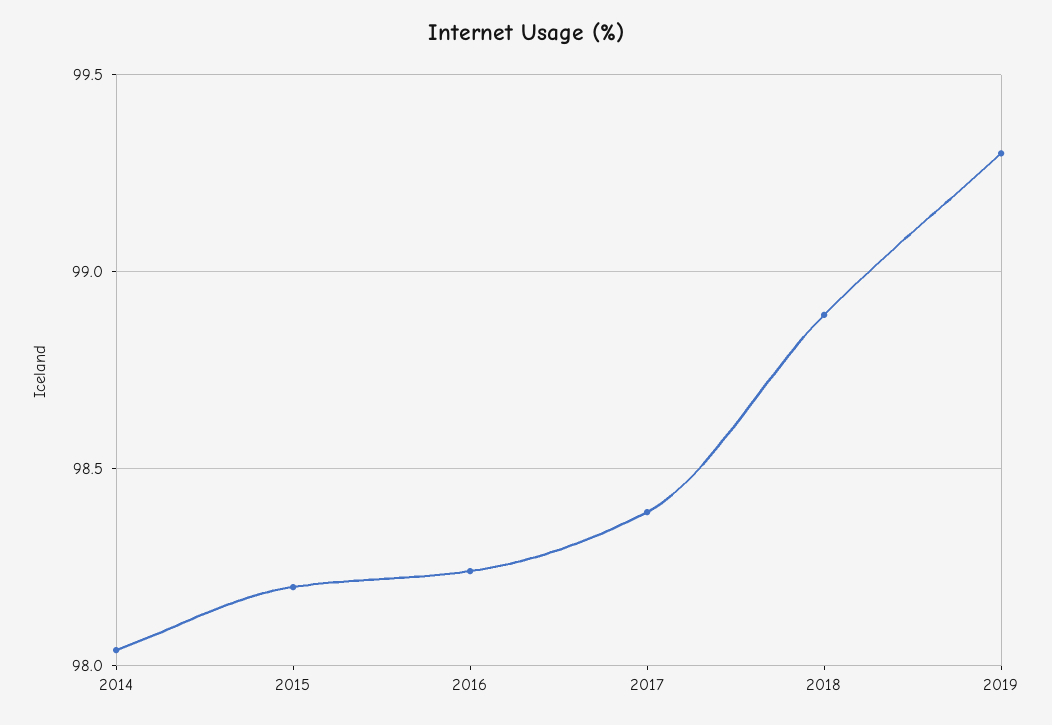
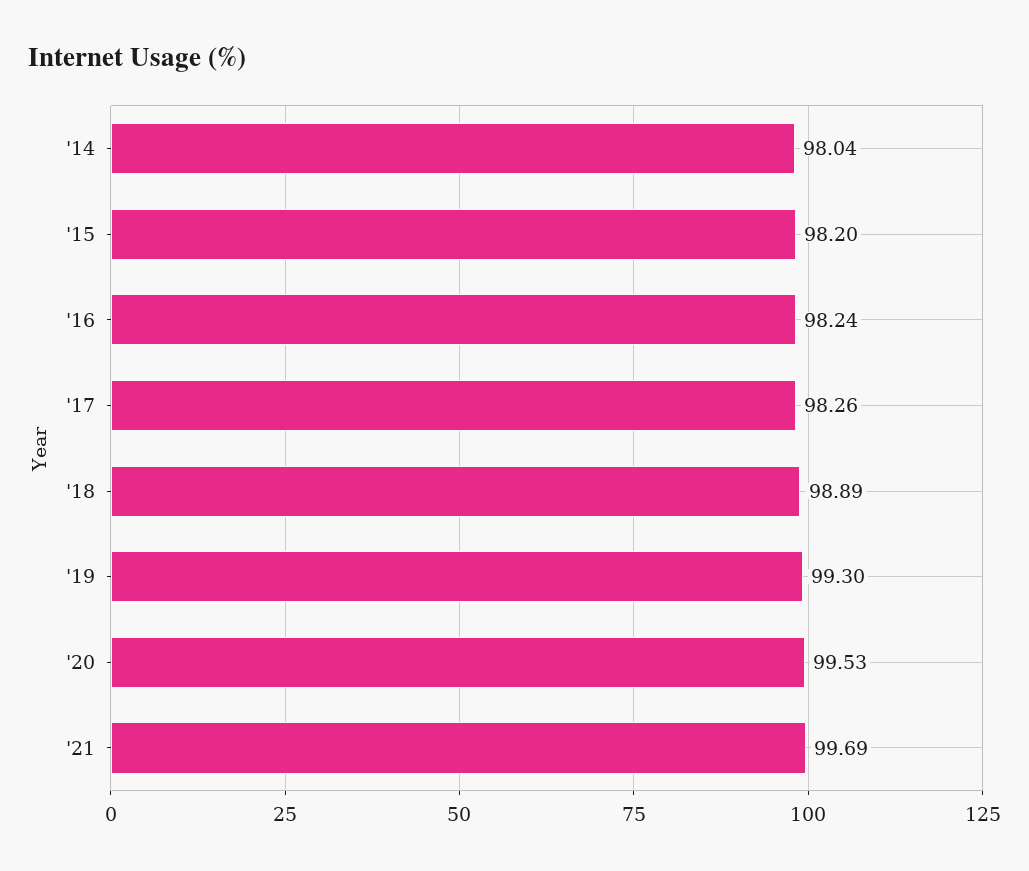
2017: 98.4 -> 98.26
'20: none -> 99.53
'21: none -> 99.69

